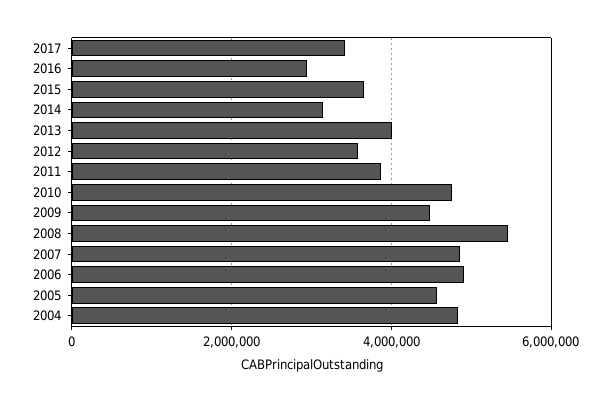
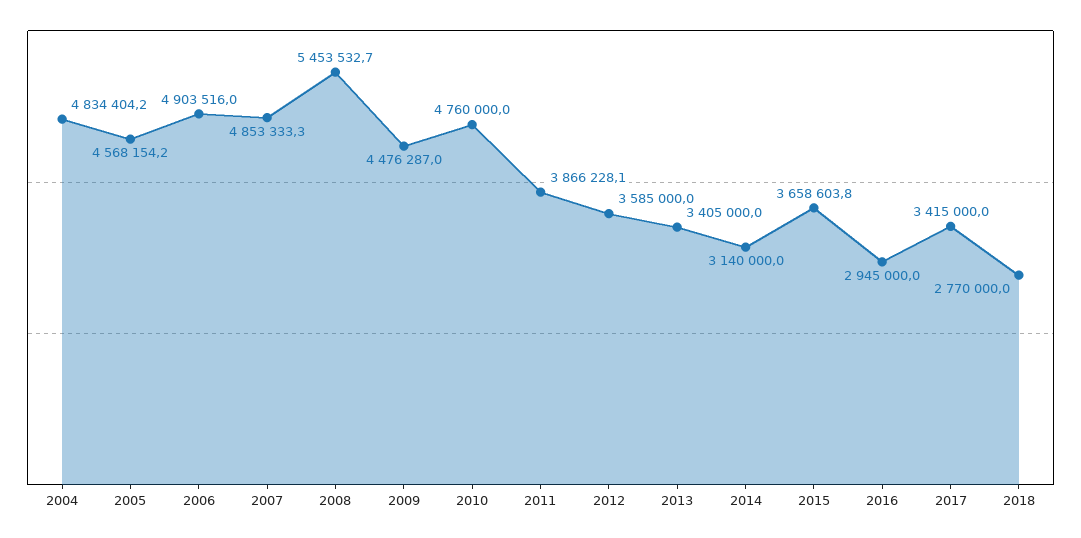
2013: 4000000 -> 3405000
2018: none -> 2770000

